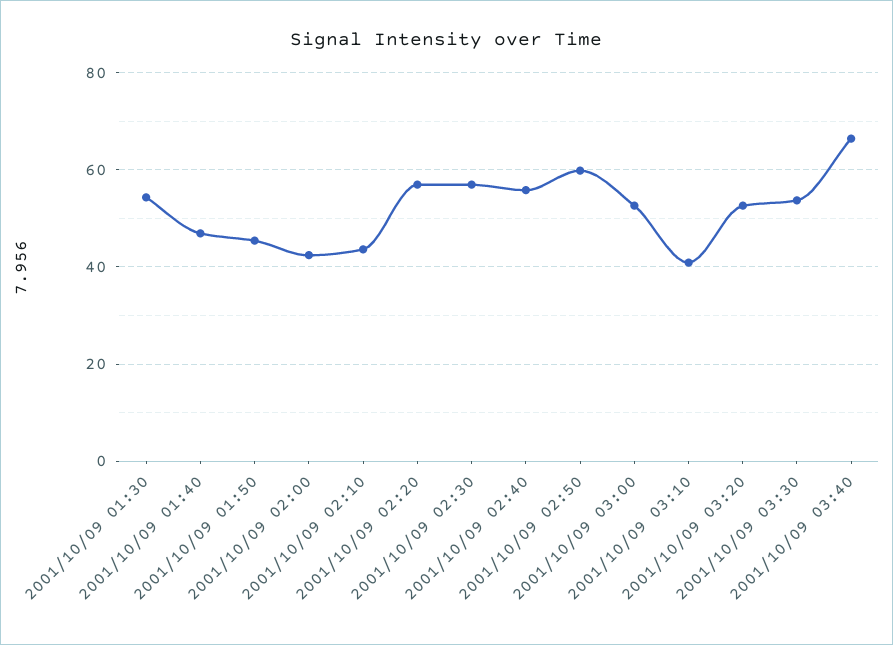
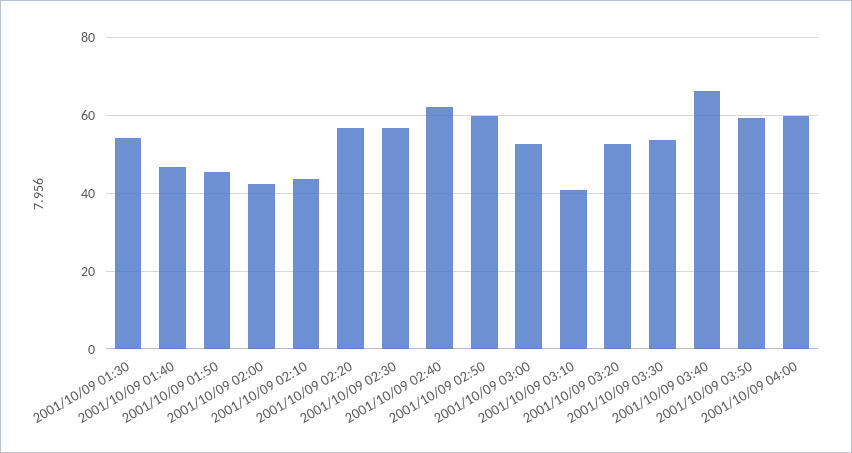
2001/10/09 02:40: 56 -> 62
2001/10/09 03:50: none -> 60
2001/10/09 04:00: none -> 60

